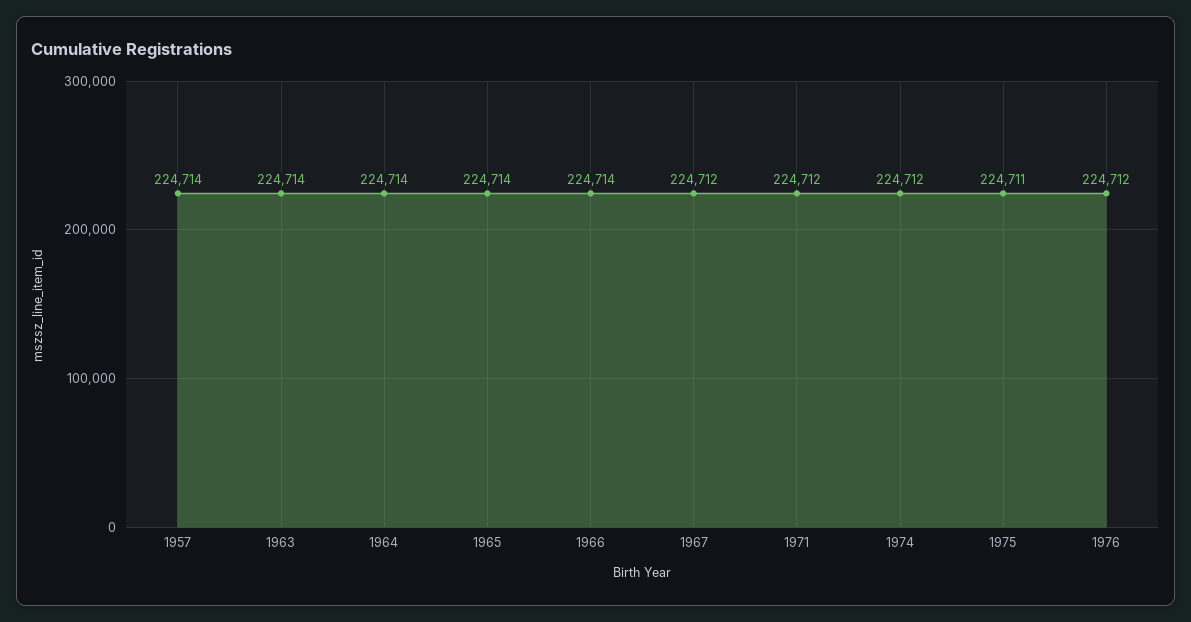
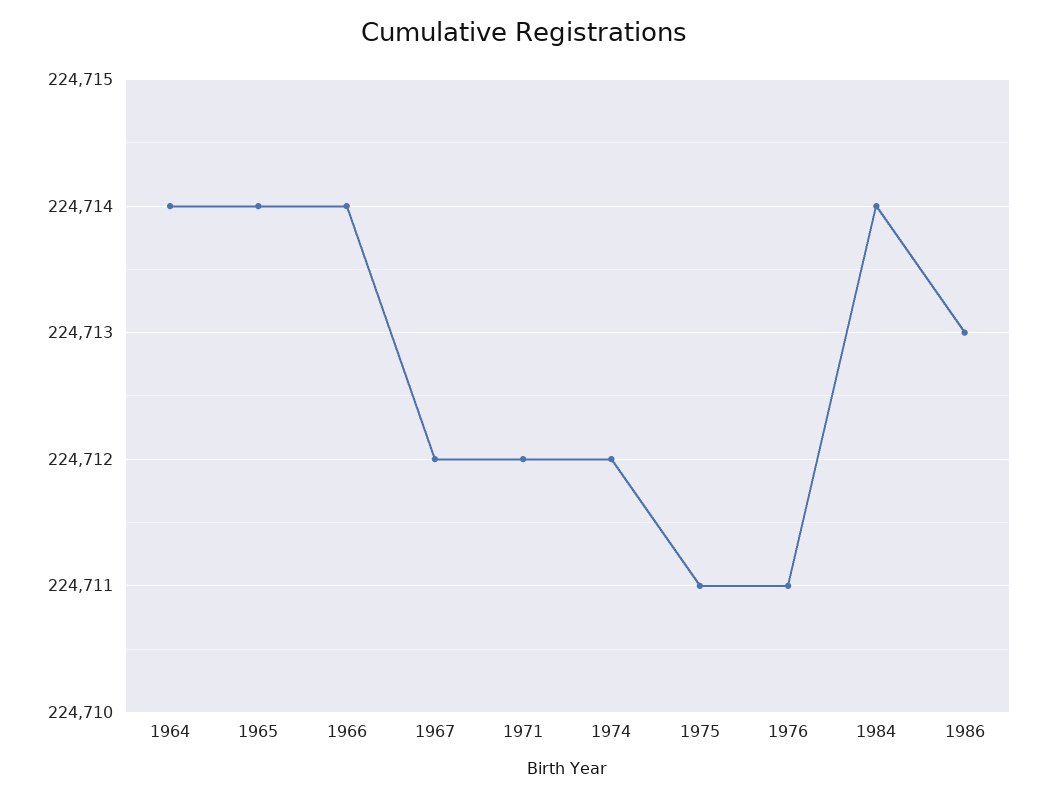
1957: 224714 -> none
1963: 224714 -> none
1976: 224712 -> 224711
1984: none -> 224714
1986: none -> 224713

